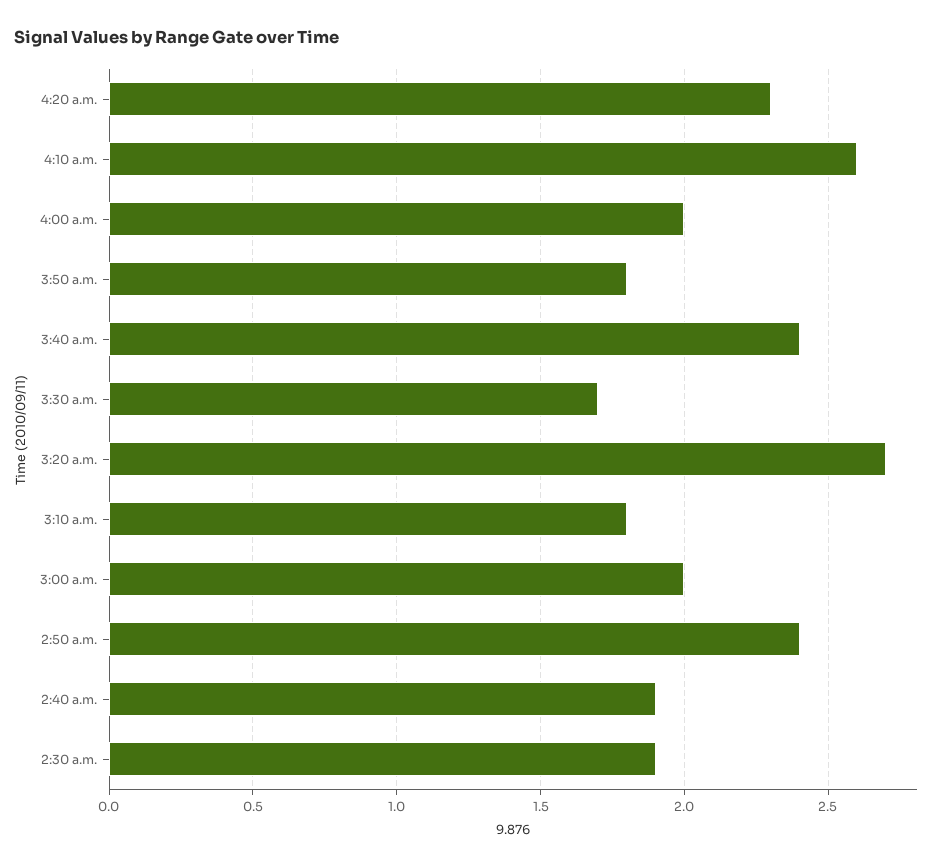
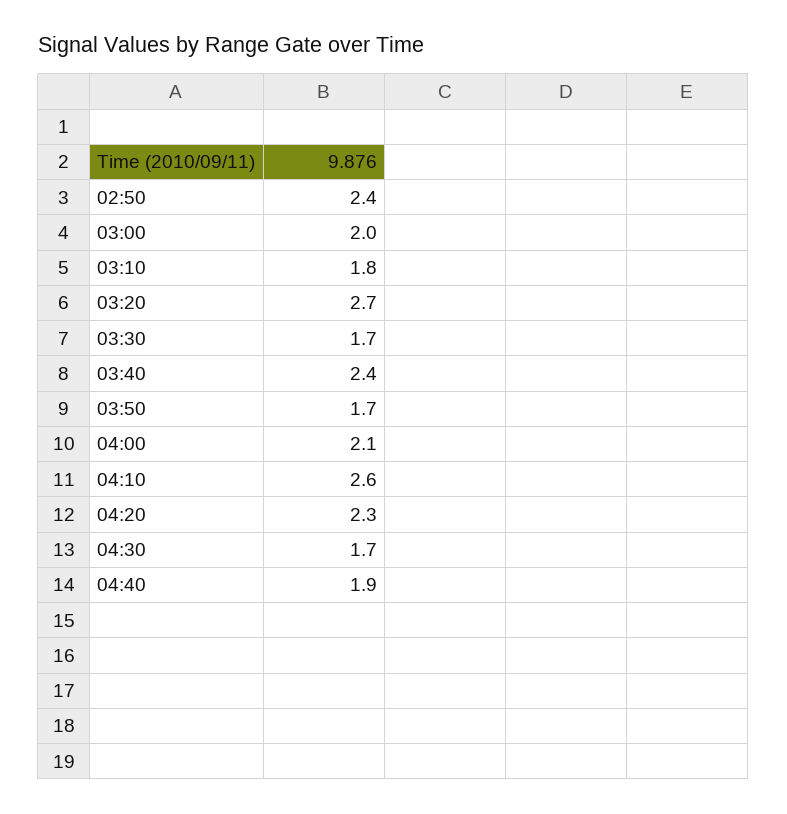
4:00 a.m.: 2 -> 2.1
3:50 a.m.: 1.8 -> 1.7
2:40 a.m.: 1.9 -> none
2:30 a.m.: 1.9 -> none
04:30: none -> 1.7
04:40: none -> 1.9

